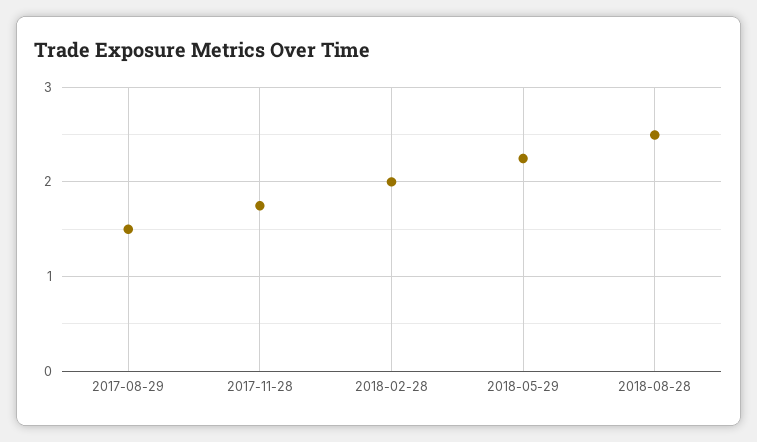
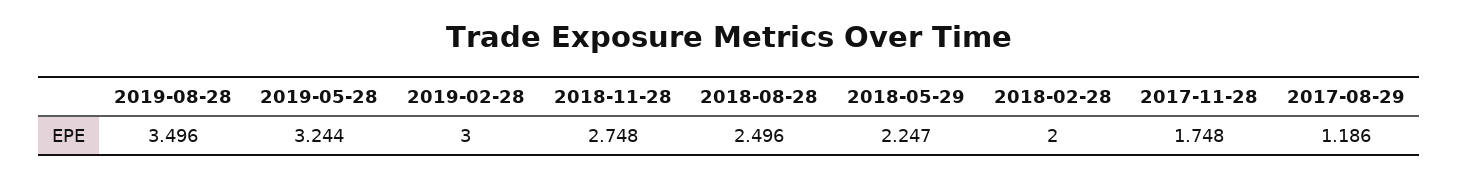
2017-08-29: 1.5 -> 1.186
2019-08-28: none -> 3.496
2019-05-28: none -> 3.244
2019-02-28: none -> 3
2018-11-28: none -> 2.748

